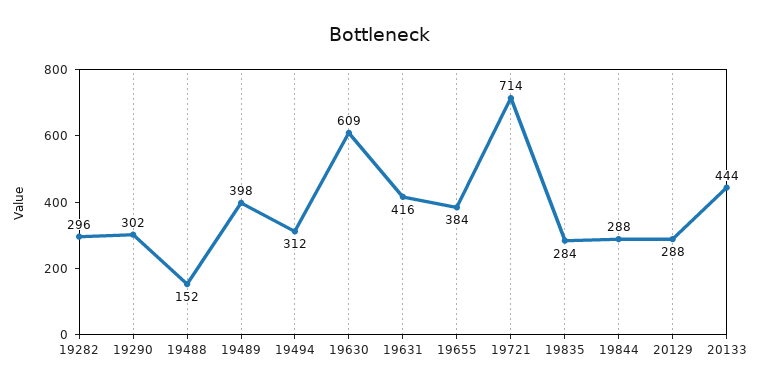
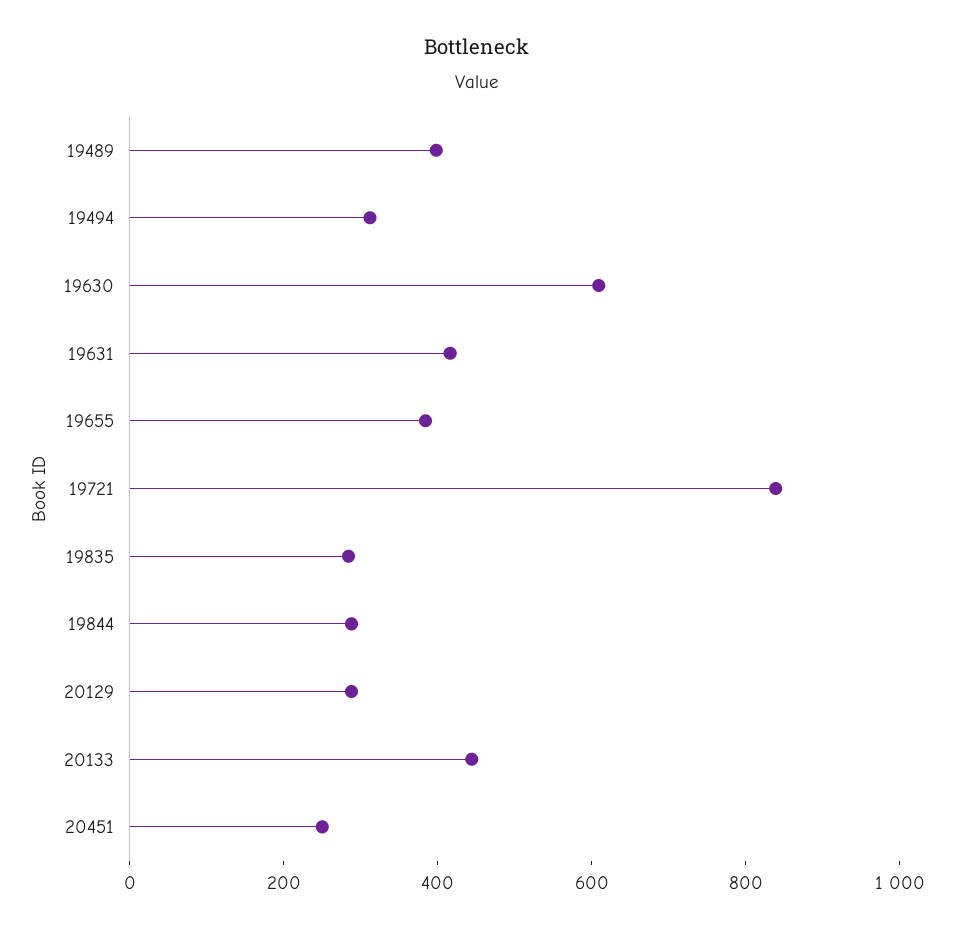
19282: 296 -> none
19290: 302 -> none
19488: 152 -> none
19721: 714 -> 850
20451: none -> 250

